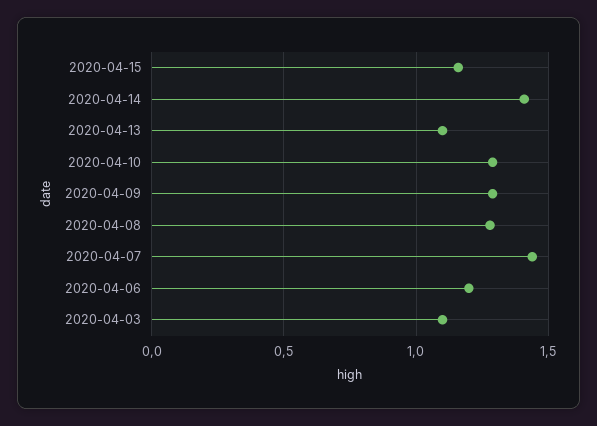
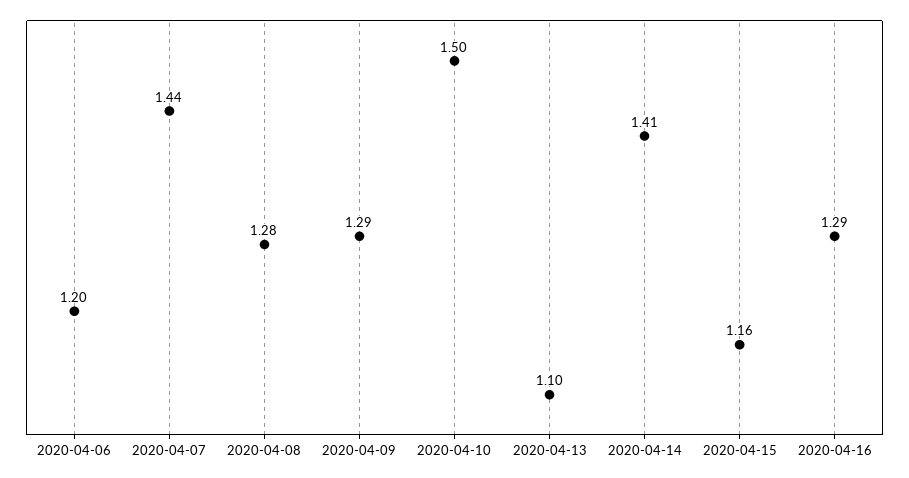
2020-04-10: 1.3 -> 1.5
2020-04-03: 1.1 -> none
2020-04-16: none -> 1.29

